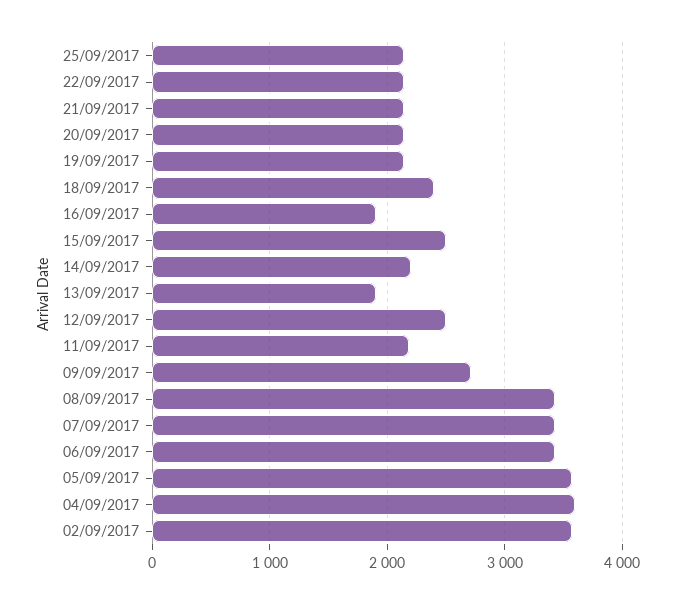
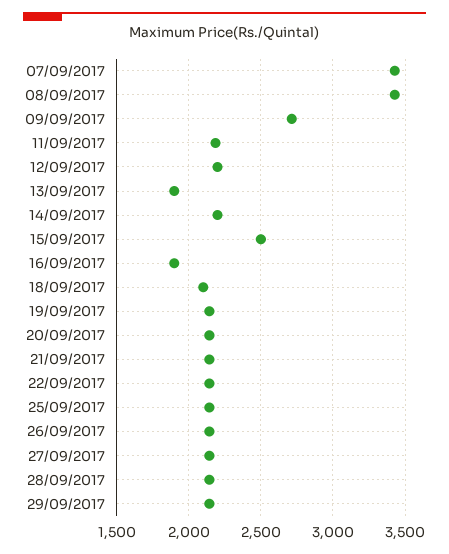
18/09/2017: 2400 -> 2100
12/09/2017: 2500 -> 2200
06/09/2017: 3400 -> none
05/09/2017: 3600 -> none
04/09/2017: 3600 -> none
02/09/2017: 3600 -> none
26/09/2017: none -> 2150
27/09/2017: none -> 2150
28/09/2017: none -> 2150
29/09/2017: none -> 2150

